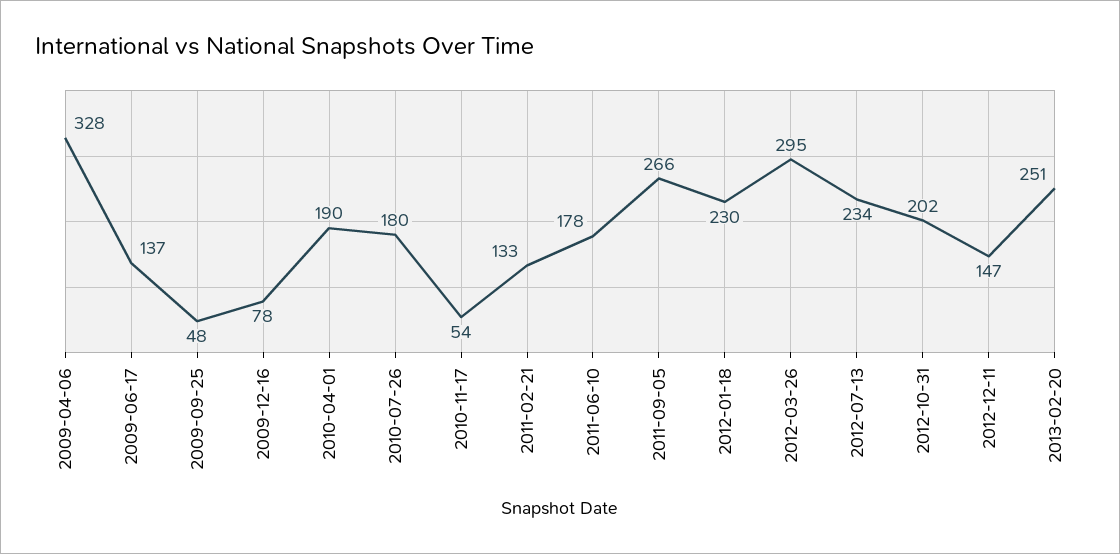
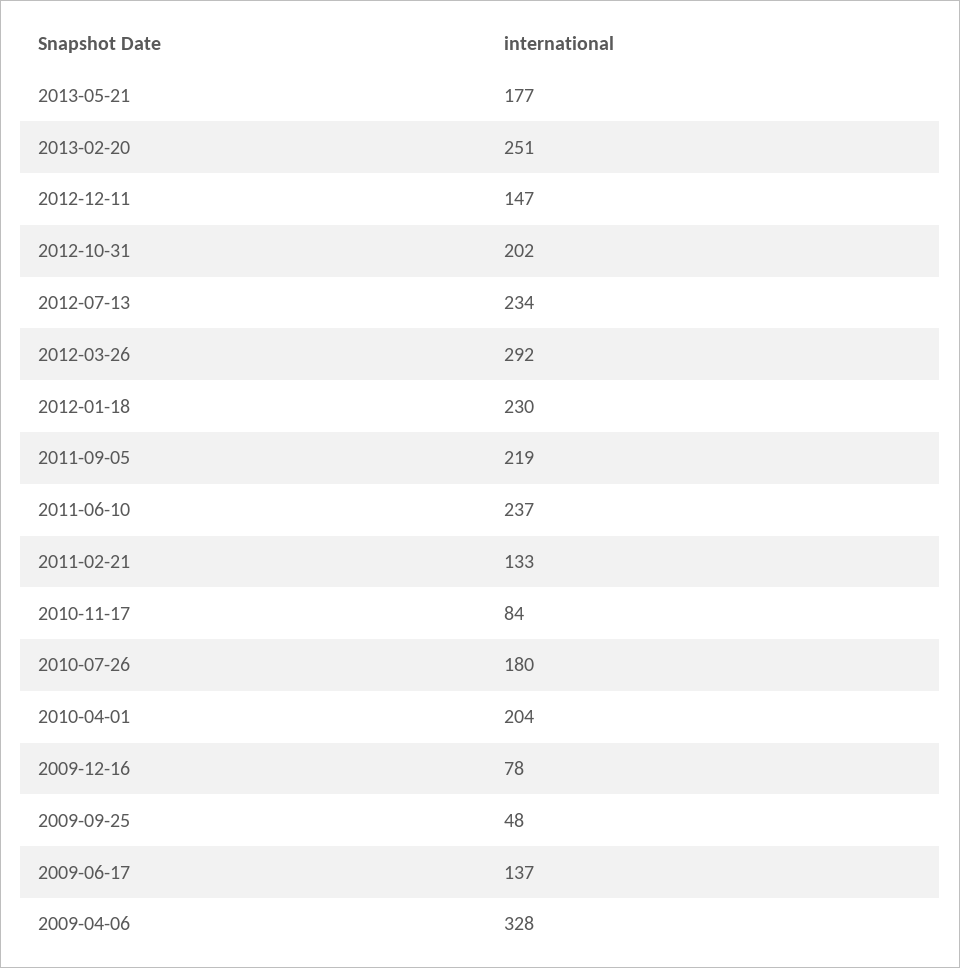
2010-04-01: 190 -> 204
2010-11-17: 54 -> 84
2011-06-10: 178 -> 237
2011-09-05: 266 -> 219
2012-03-26: 295 -> 292
2013-05-21: none -> 177

